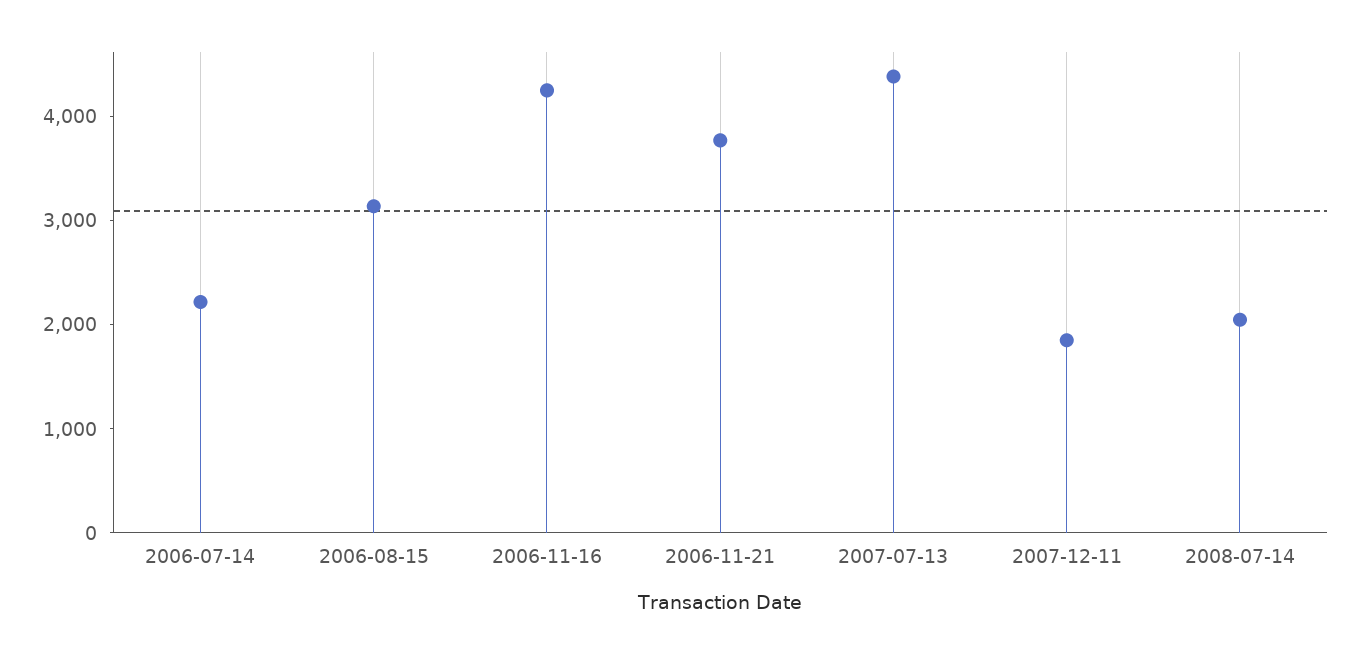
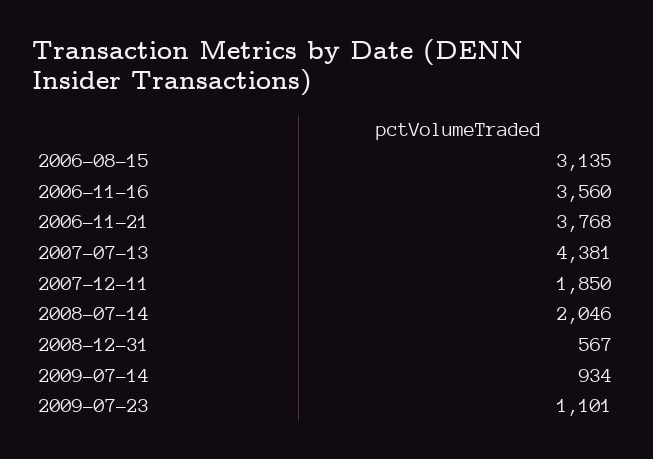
2006-07-14: 2200 -> none
2006-11-16: 4200 -> 3560
2008-12-31: none -> 567
2009-07-14: none -> 934
2009-07-23: none -> 1101

